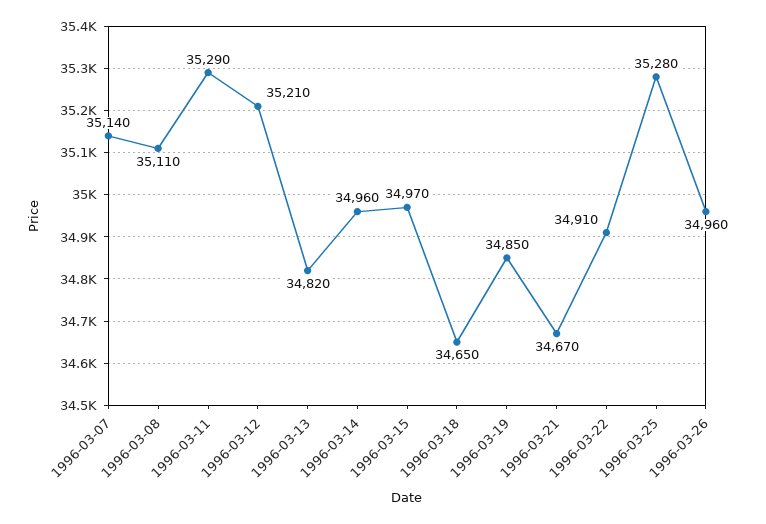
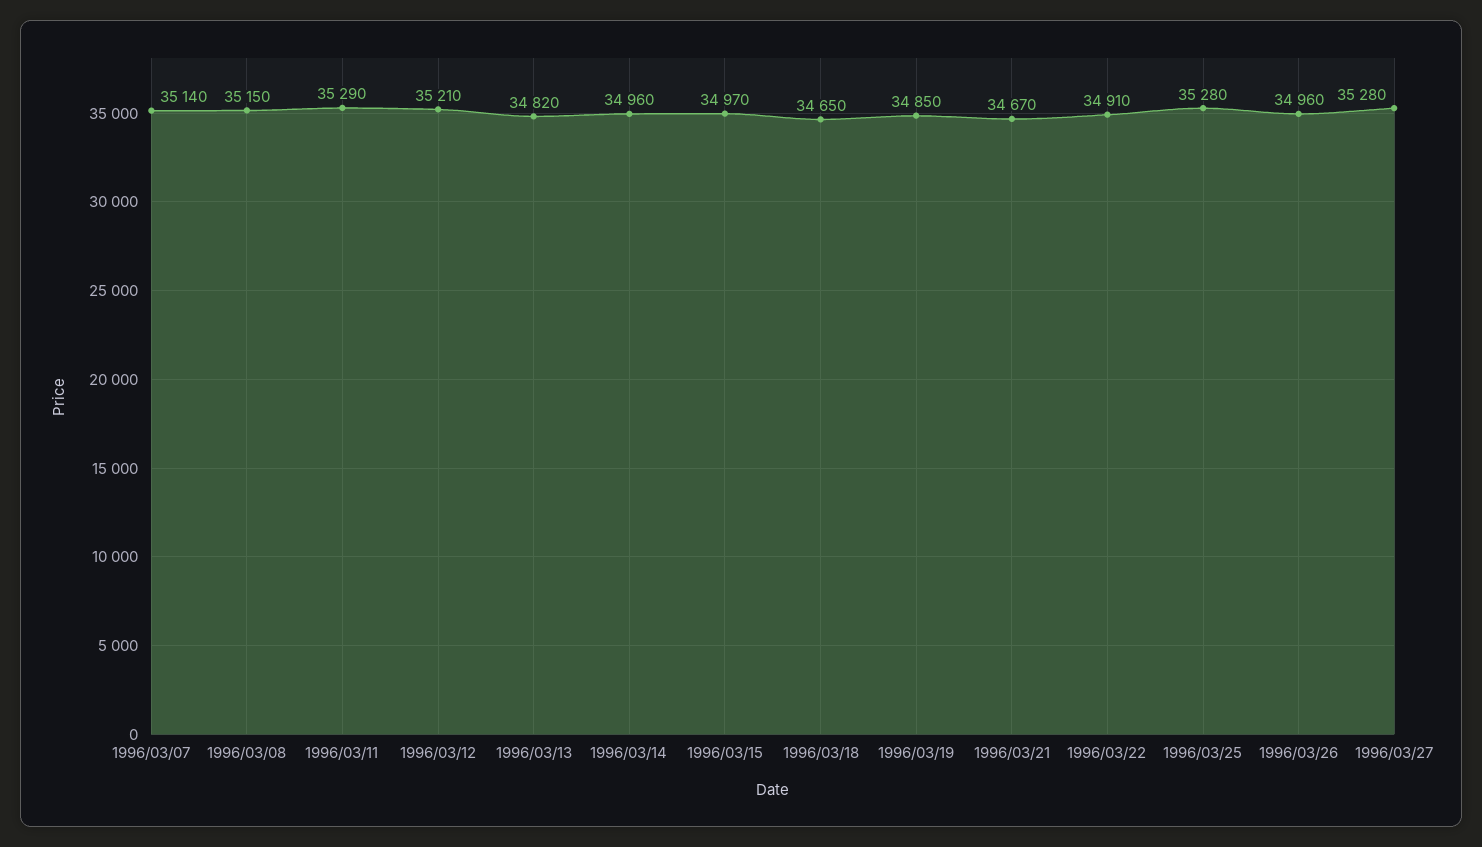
1996-03-08: 35110 -> 35150
1996/03/27: none -> 35280

